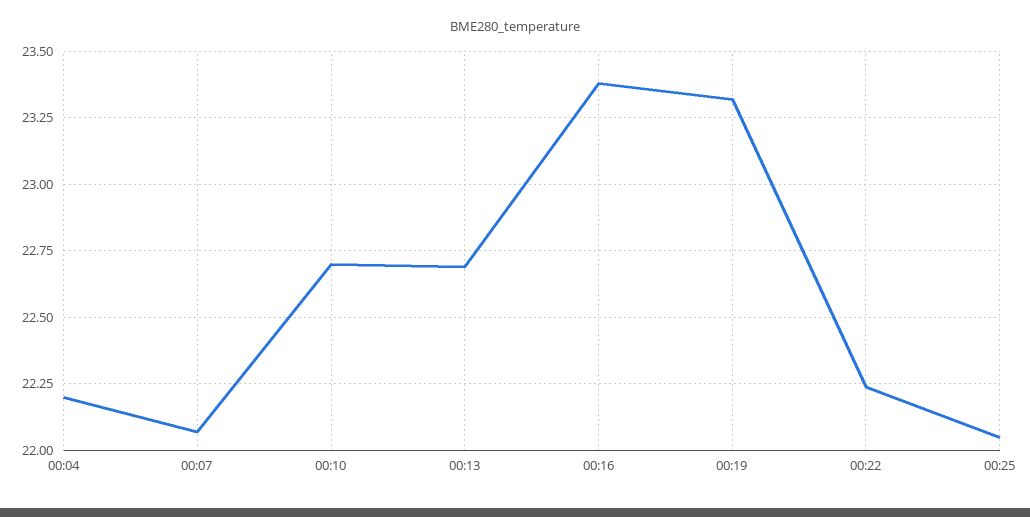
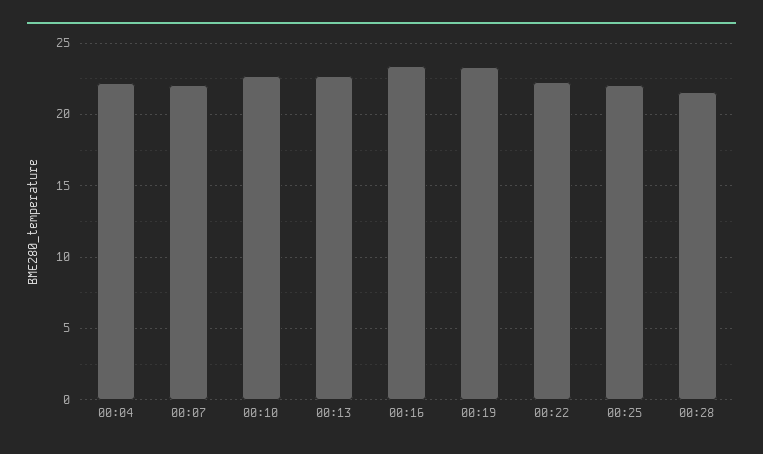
00:28: none -> 21.5

